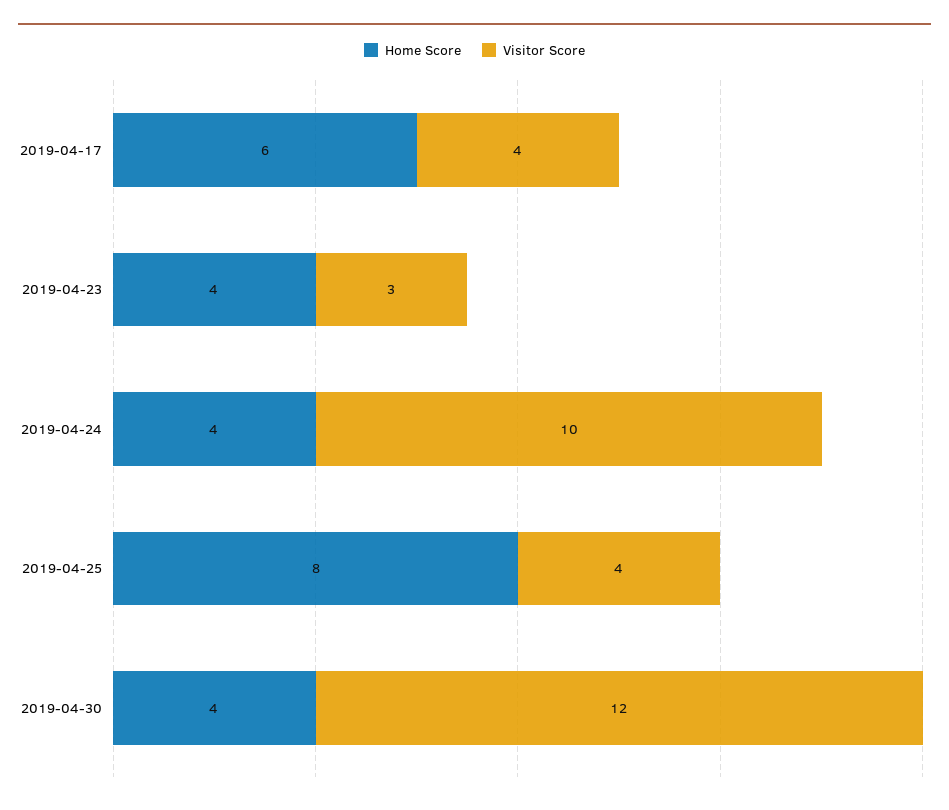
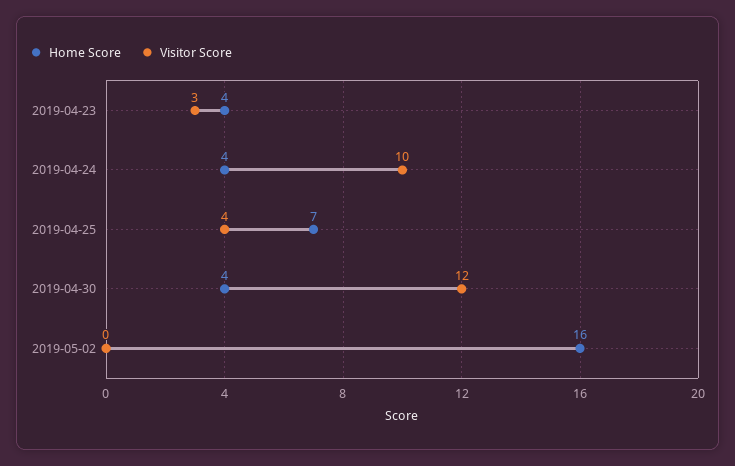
Home Score, 2019-04-17: 6 -> none
Visitor Score, 2019-04-17: 4 -> none
Home Score, 2019-04-25: 8 -> 7
Home Score, 2019-05-02: none -> 16
Visitor Score, 2019-05-02: none -> 0

